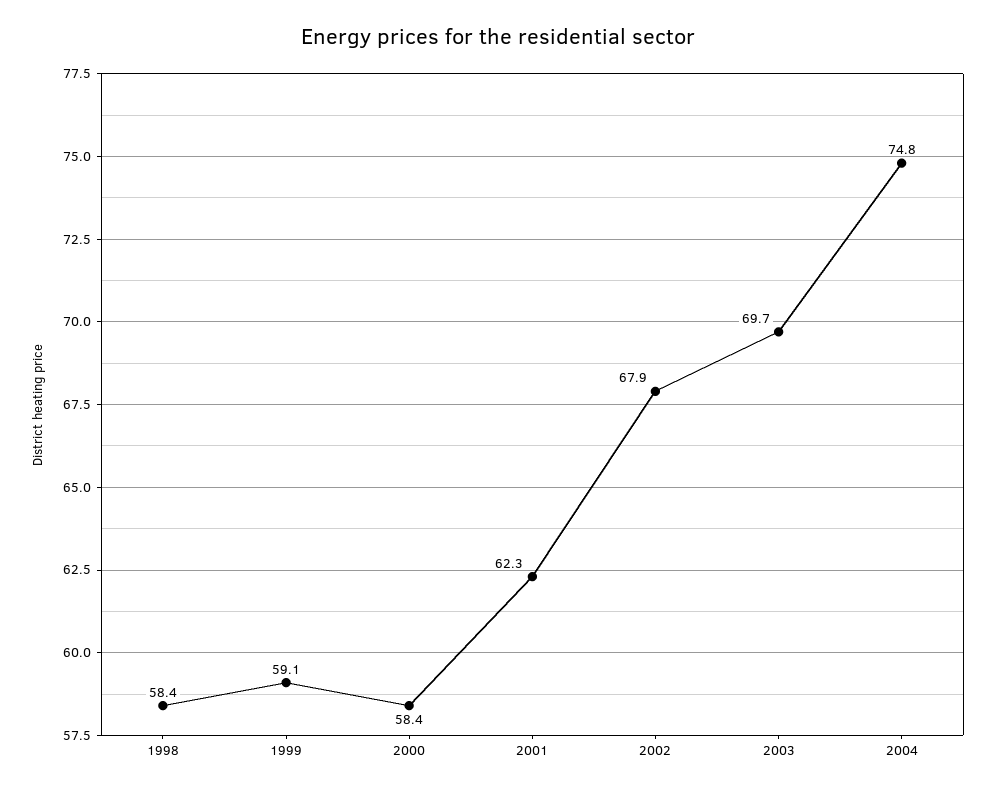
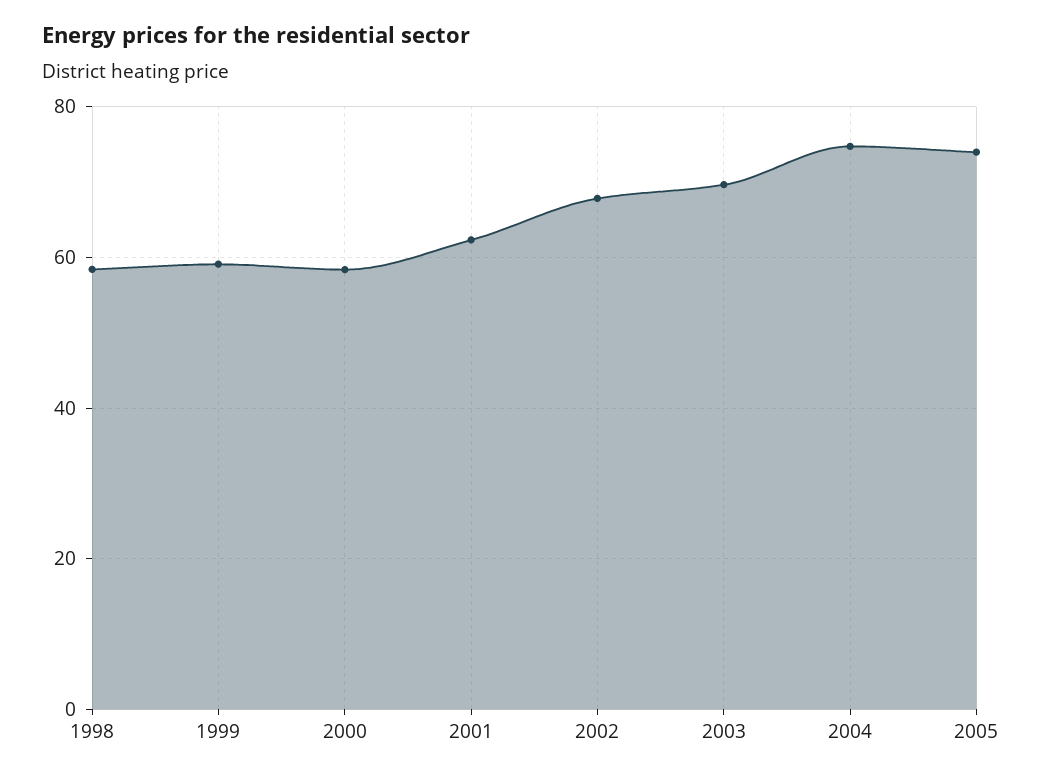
2005: none -> 74

